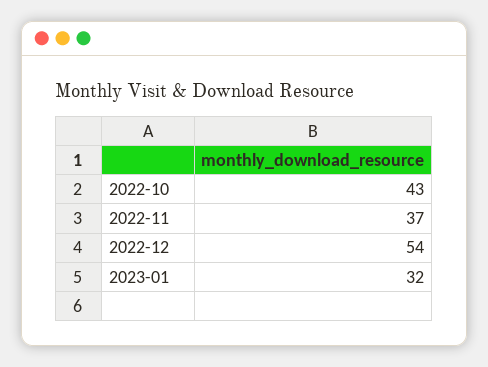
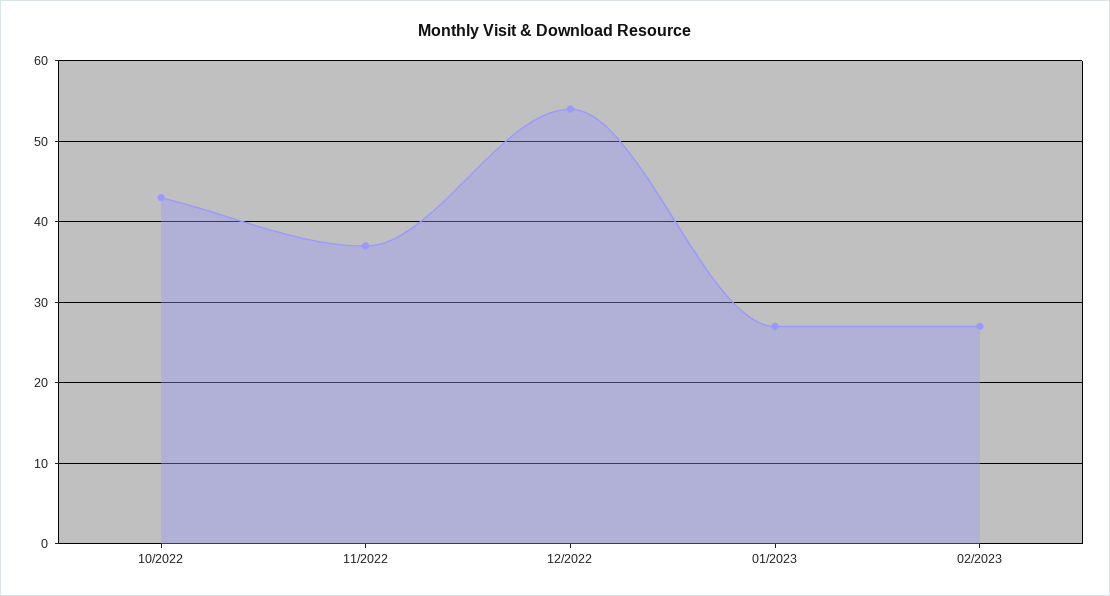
2023-01: 32 -> 27
02/2023: none -> 27

